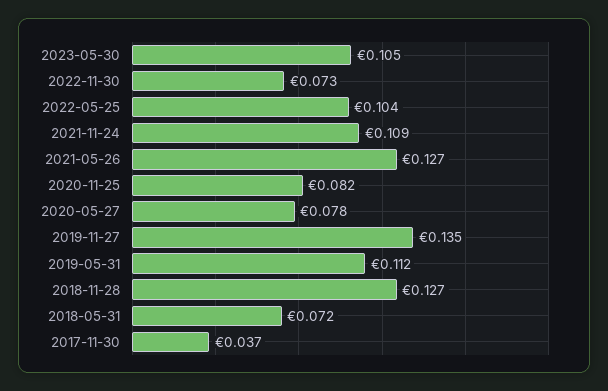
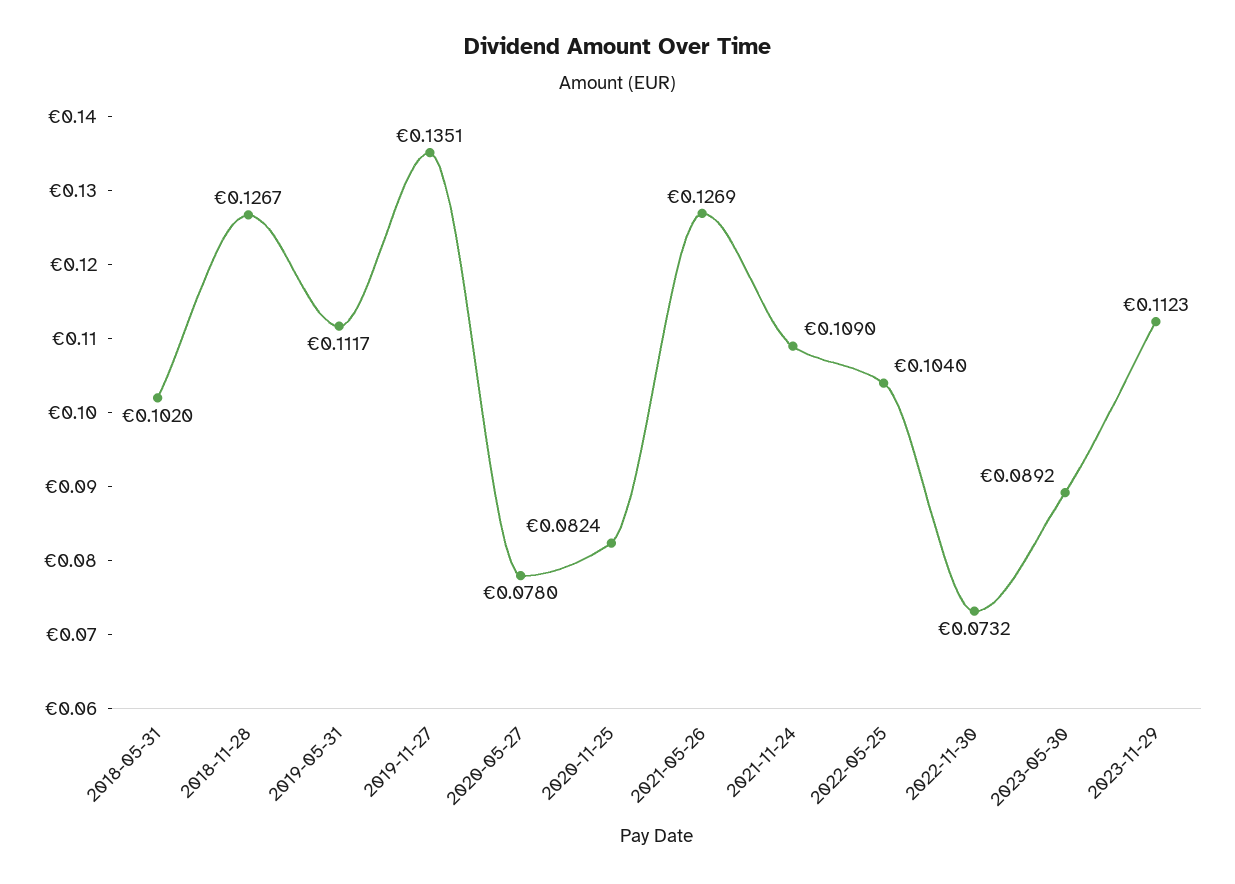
2023-05-30: 0.105 -> 0.0892
2018-05-31: 0.072 -> 0.102
2017-11-30: 0.037 -> none
2023-11-29: none -> 0.1123

